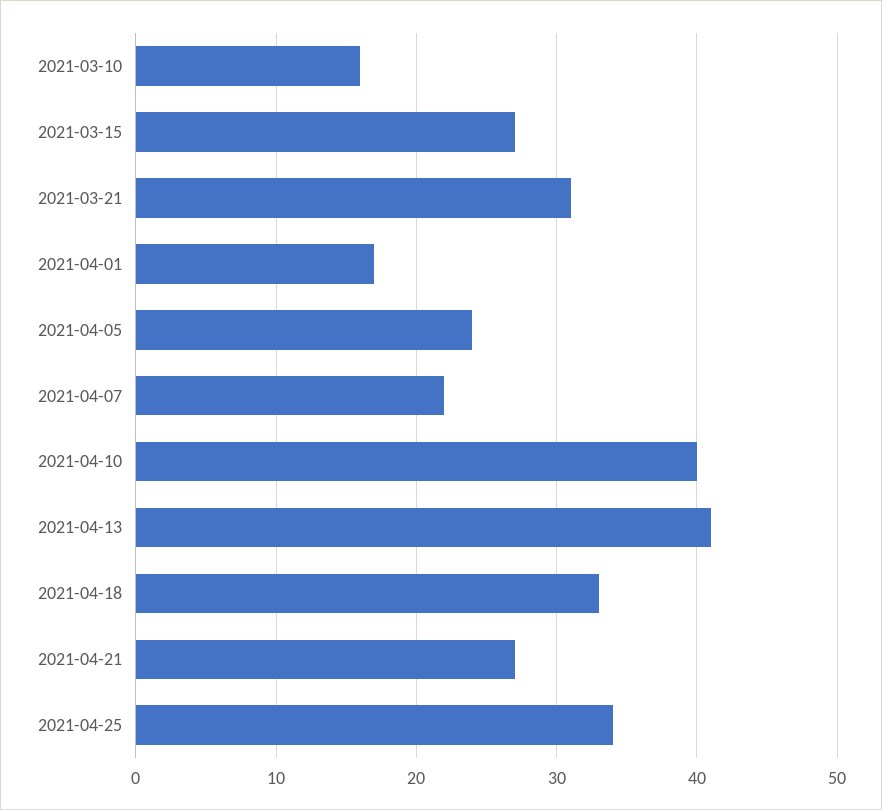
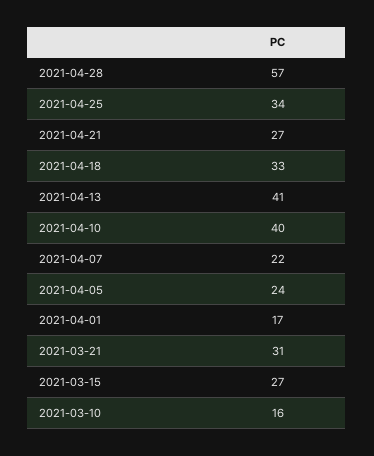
2021-04-28: none -> 57

